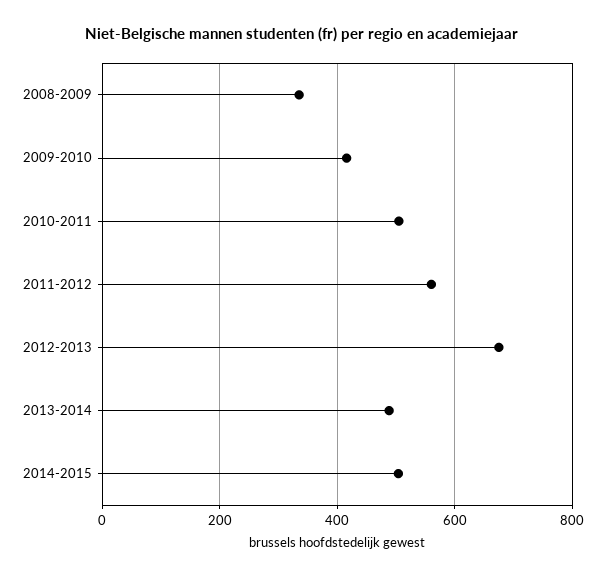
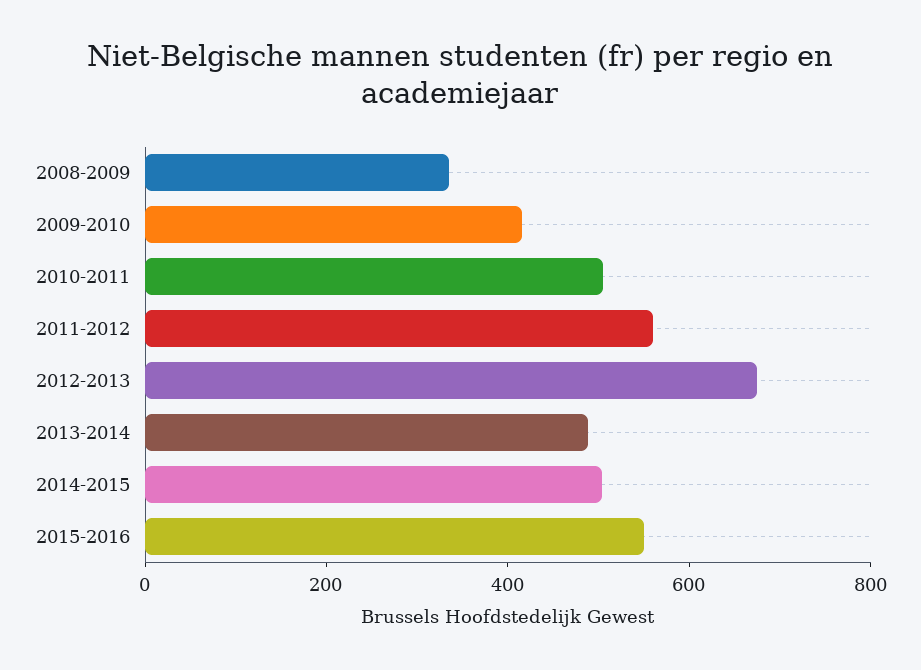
2015-2016: none -> 550

